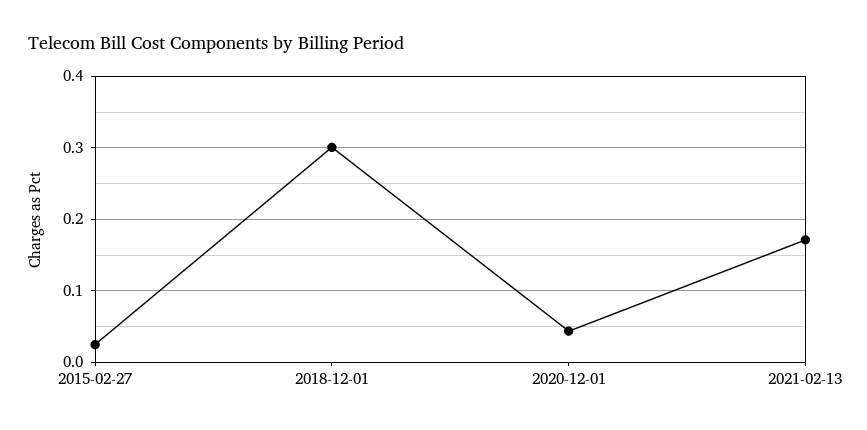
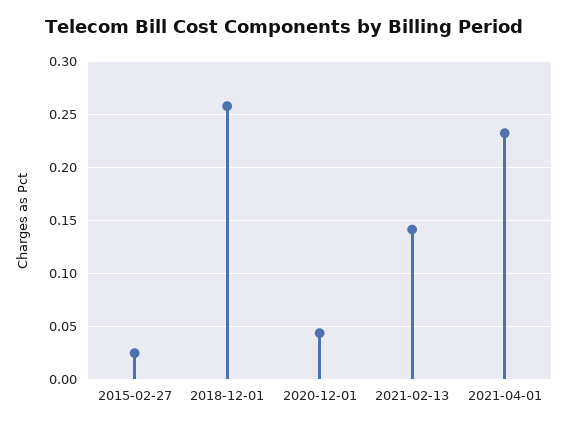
2018-12-01: 0.3 -> 0.26
2021-02-13: 0.17 -> 0.14
2021-04-01: none -> 0.23

